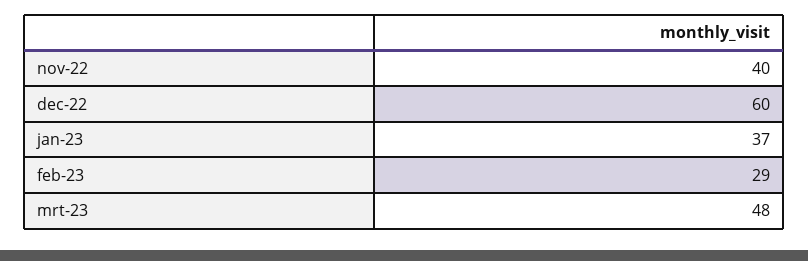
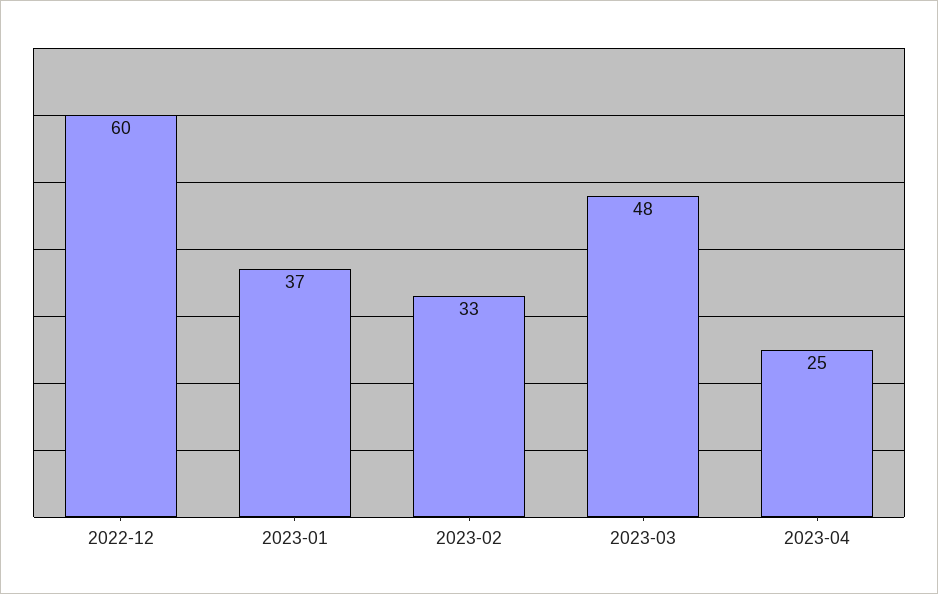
nov-22: 40 -> none
feb-23: 29 -> 33
2023-04: none -> 25

